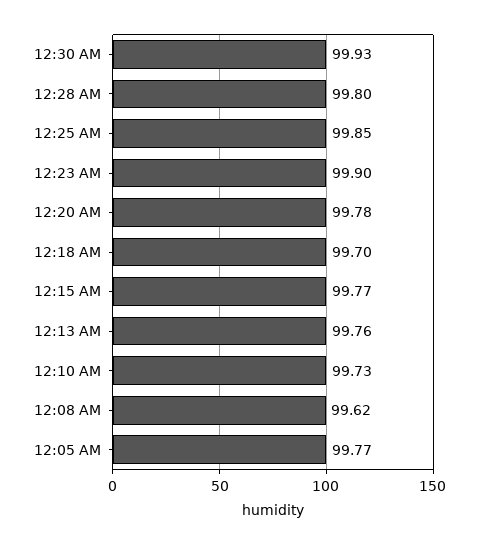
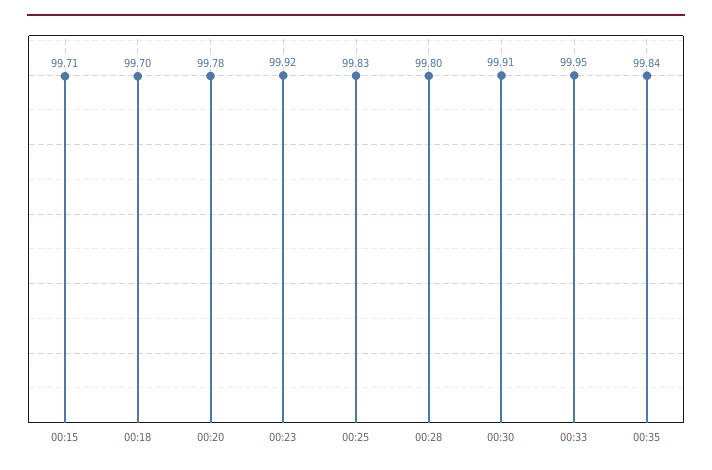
12:30 AM: 99.93 -> 99.91
12:25 AM: 99.85 -> 99.83
12:23 AM: 99.9 -> 99.92
12:15 AM: 99.77 -> 99.71
12:13 AM: 99.76 -> none
12:10 AM: 99.73 -> none
12:08 AM: 99.62 -> none
12:05 AM: 99.77 -> none
00:33: none -> 99.95
00:35: none -> 99.84

